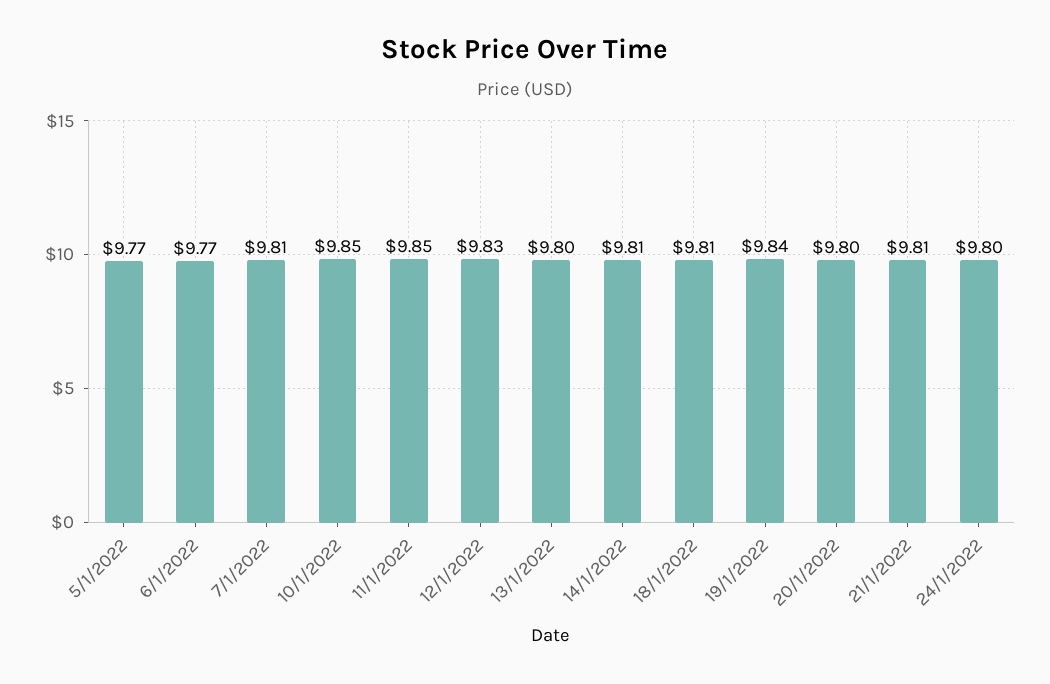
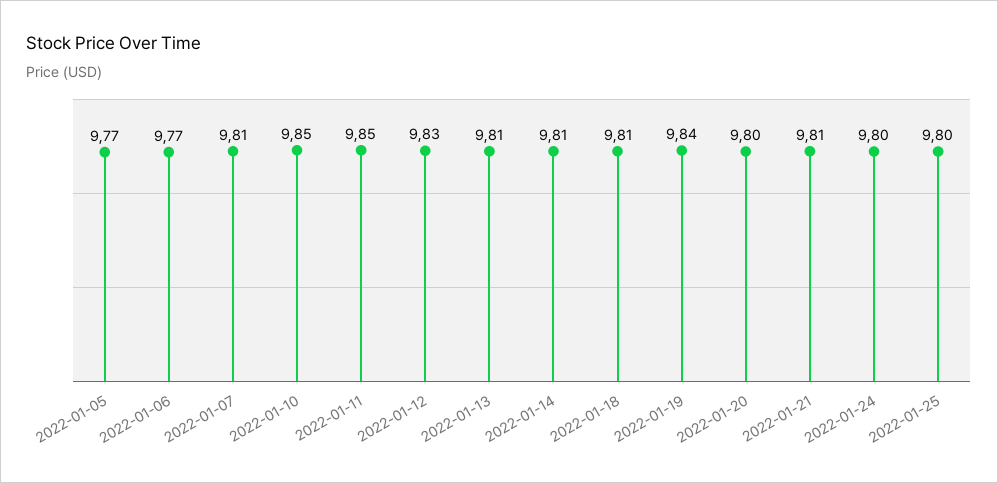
13/1/2022: 9.8 -> 9.81
2022-01-25: none -> 9.8

